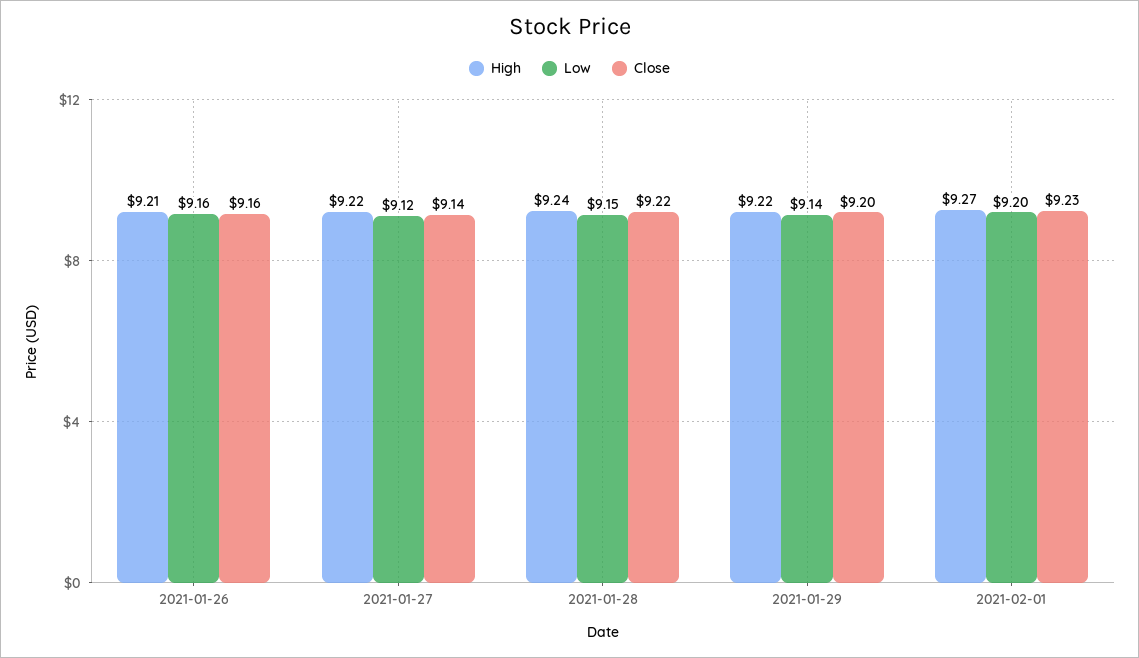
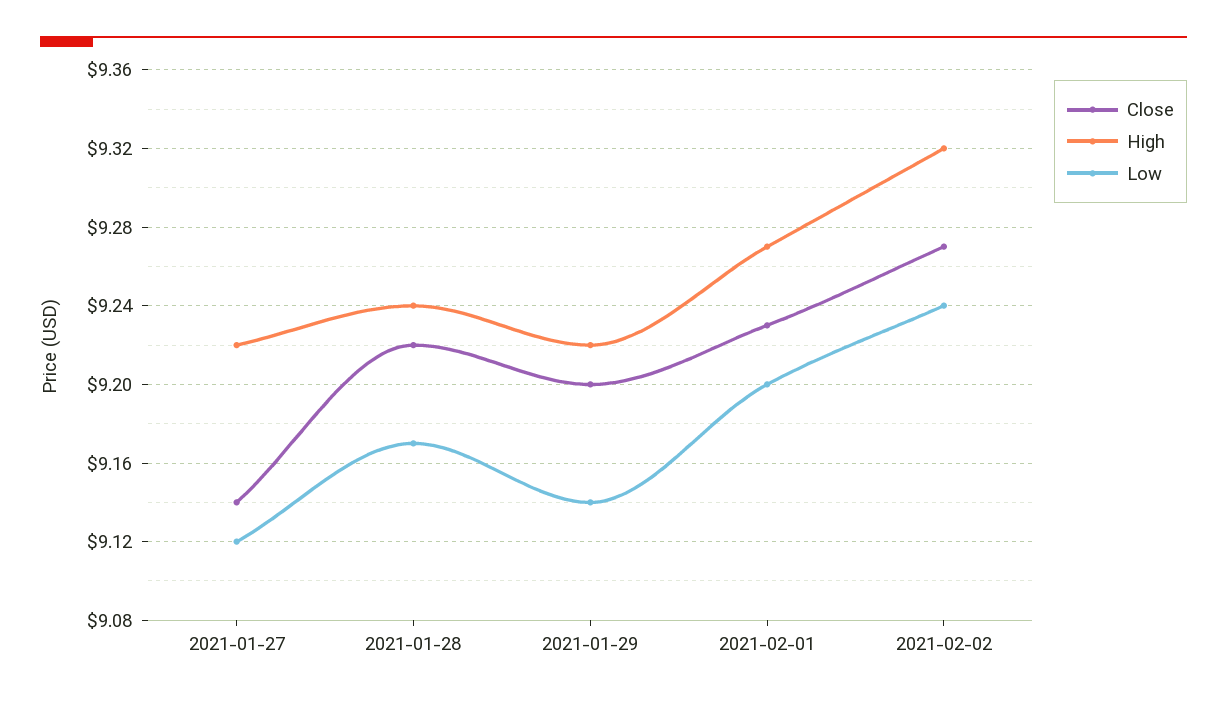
High, 2021-01-26: 9.21 -> none
Low, 2021-01-26: 9.16 -> none
Close, 2021-01-26: 9.16 -> none
Low, 2021-01-28: 9.15 -> 9.17
Close, 2021-02-02: none -> 9.27
High, 2021-02-02: none -> 9.32
Low, 2021-02-02: none -> 9.24

